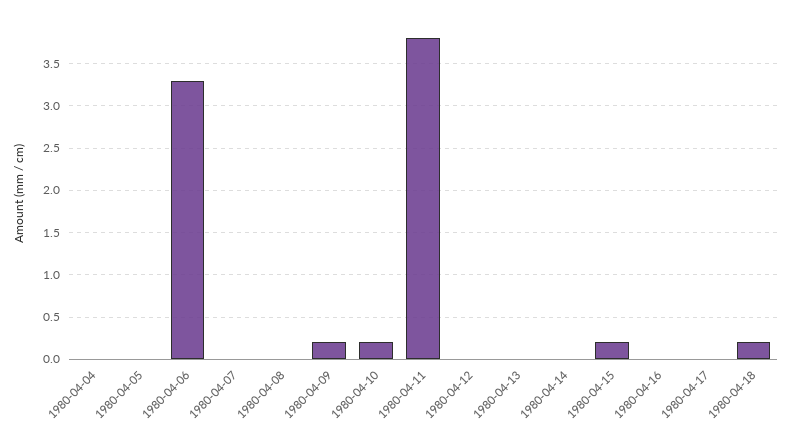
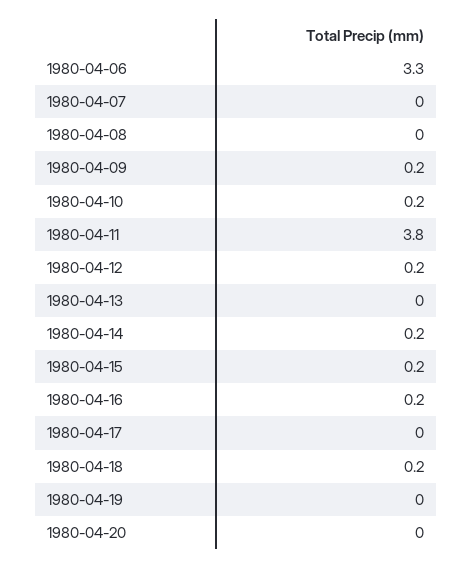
1980-04-04: 0 -> none
1980-04-05: 0 -> none
1980-04-12: 0 -> 0.2
1980-04-14: 0 -> 0.2
1980-04-16: 0 -> 0.2
1980-04-19: none -> 0
1980-04-20: none -> 0

